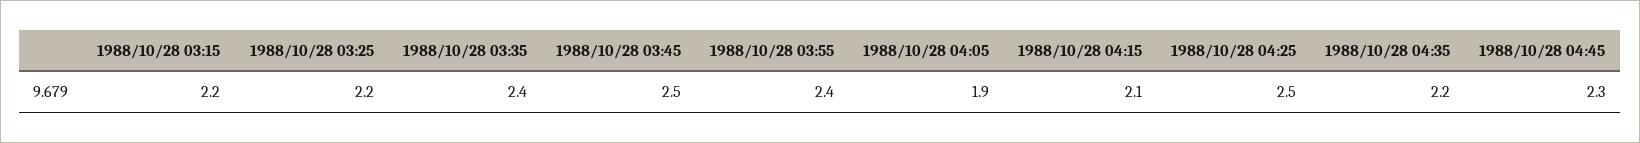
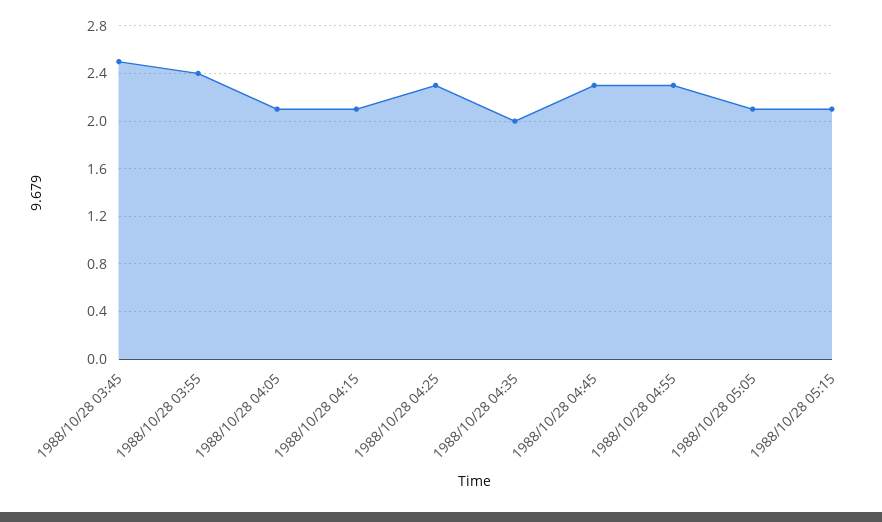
1988/10/28 03:15: 2.2 -> none
1988/10/28 03:25: 2.2 -> none
1988/10/28 03:35: 2.4 -> none
1988/10/28 04:05: 1.9 -> 2.1
1988/10/28 04:25: 2.5 -> 2.3
1988/10/28 04:35: 2.2 -> 2
1988/10/28 04:55: none -> 2.3
1988/10/28 05:05: none -> 2.1
1988/10/28 05:15: none -> 2.1

